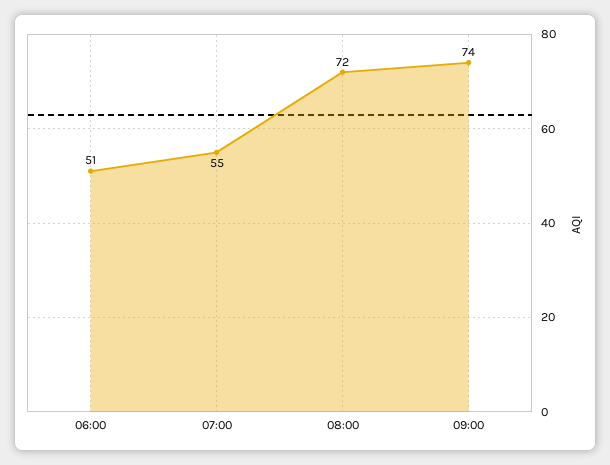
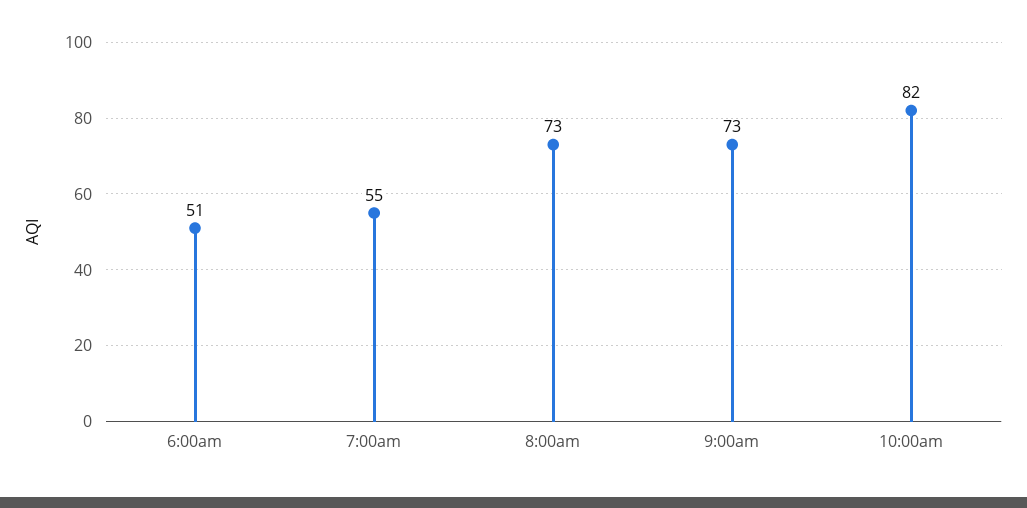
08:00: 72 -> 73
09:00: 74 -> 73
10:00am: none -> 82

